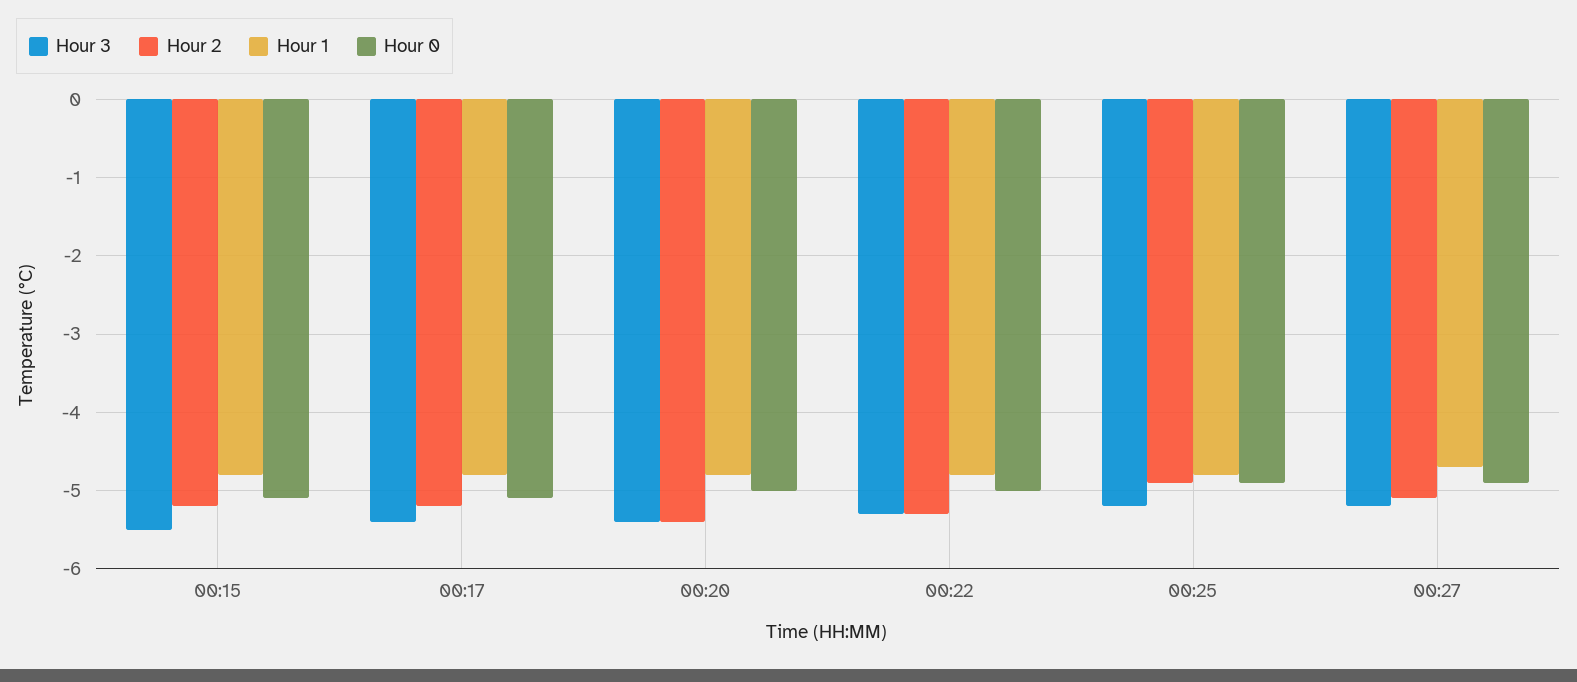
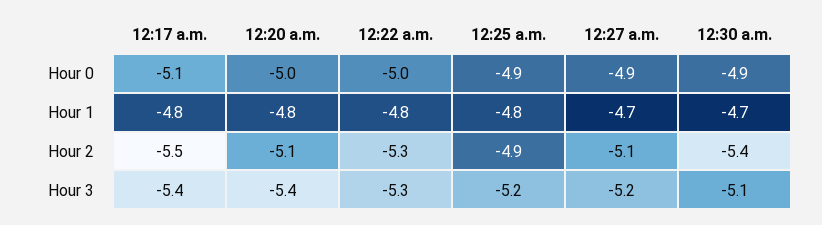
Hour 3, 00:15: -5.5 -> none
Hour 2, 00:15: -5.2 -> none
Hour 1, 00:15: -4.8 -> none
Hour 0, 00:15: -5.1 -> none
Hour 2, 00:17: -5.2 -> -5.5
Hour 2, 00:20: -5.4 -> -5.1
Hour 0, 12:30 a.m.: none -> -4.9
Hour 1, 12:30 a.m.: none -> -4.7
Hour 2, 12:30 a.m.: none -> -5.4
Hour 3, 12:30 a.m.: none -> -5.1

